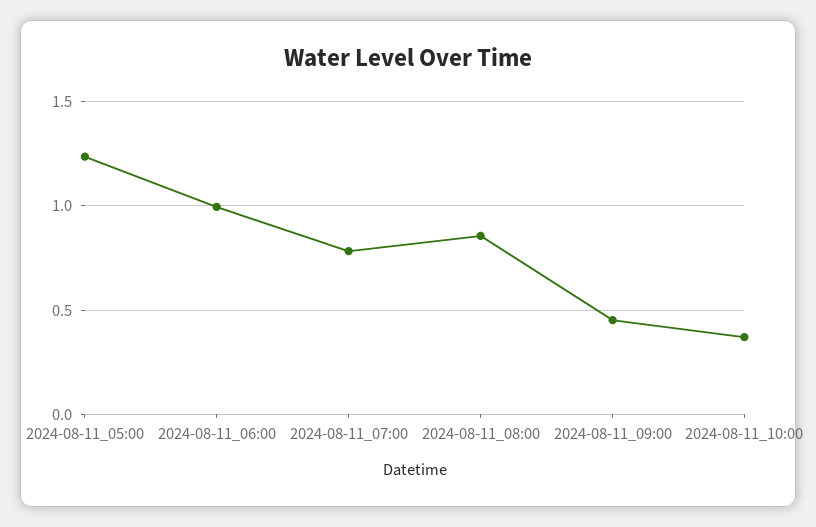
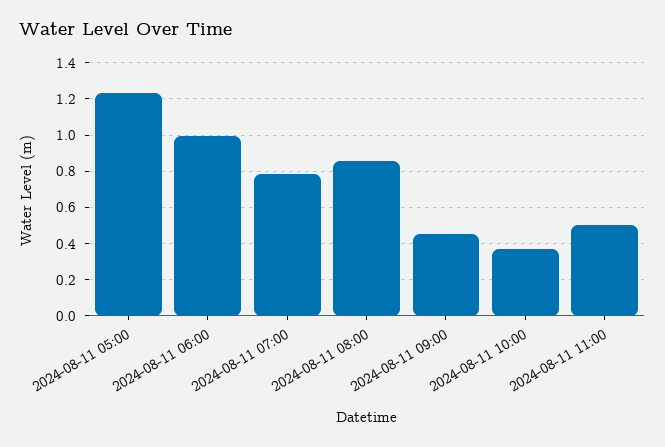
2024-08-11 11:00: none -> 0.5

